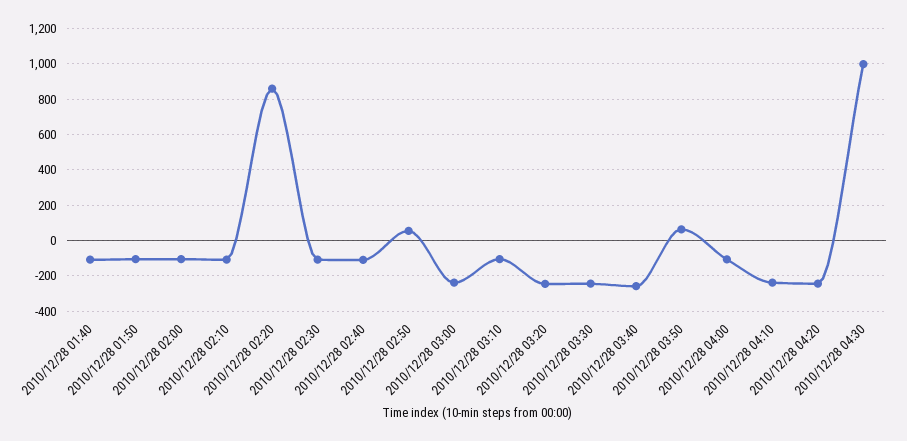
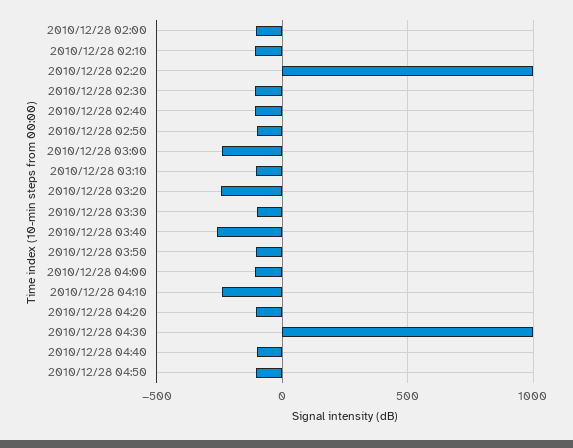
2010/12/28 01:40: -100 -> none
2010/12/28 01:50: -100 -> none
2010/12/28 02:20: 850 -> 1000
2010/12/28 02:50: 50 -> -100
2010/12/28 03:30: -250 -> -100
2010/12/28 03:50: 50 -> -100
2010/12/28 04:20: -250 -> -100
2010/12/28 04:40: none -> -100
2010/12/28 04:50: none -> -100

